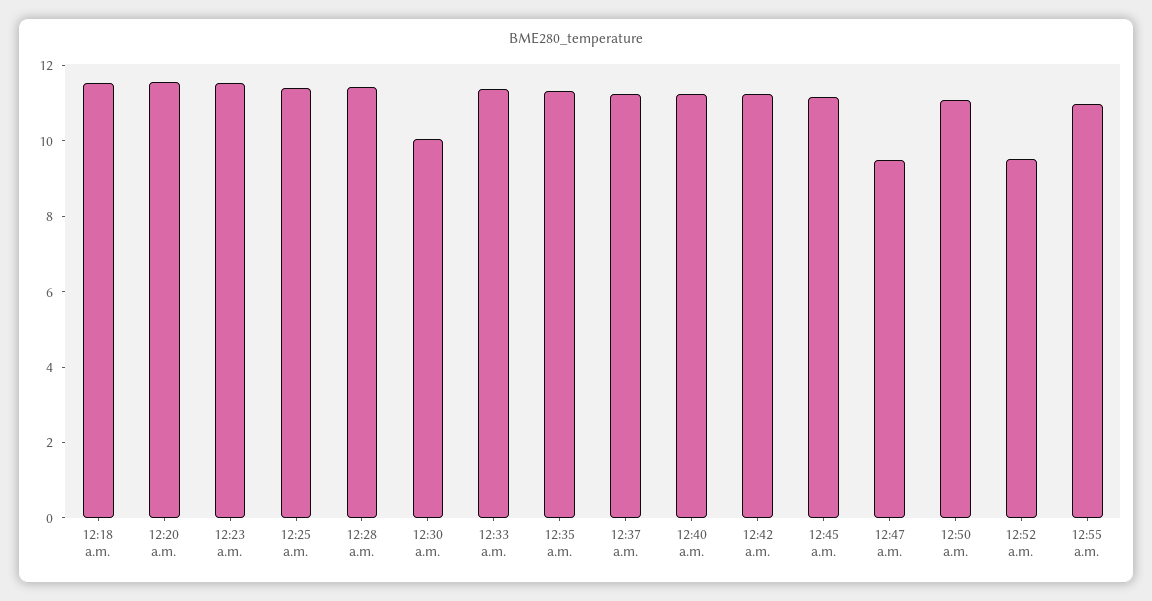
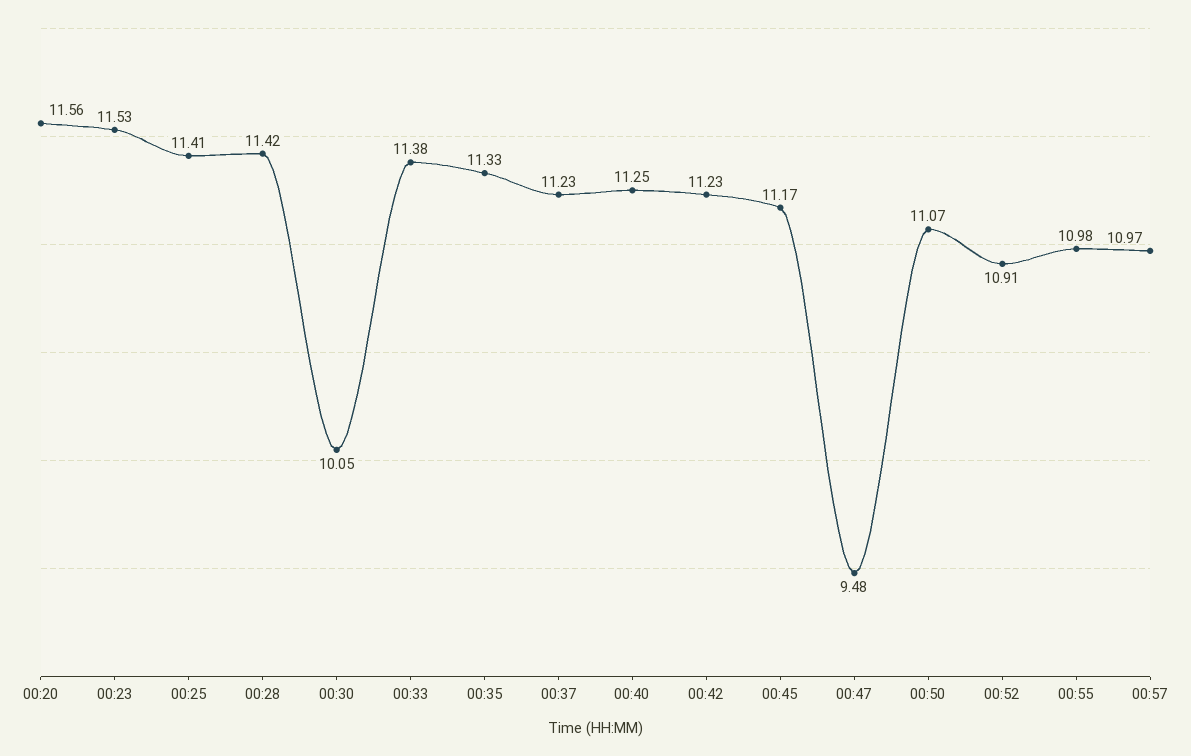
12:18 a.m.: 11.5 -> none
12:52 a.m.: 9.5 -> 10.91
00:57: none -> 10.97

